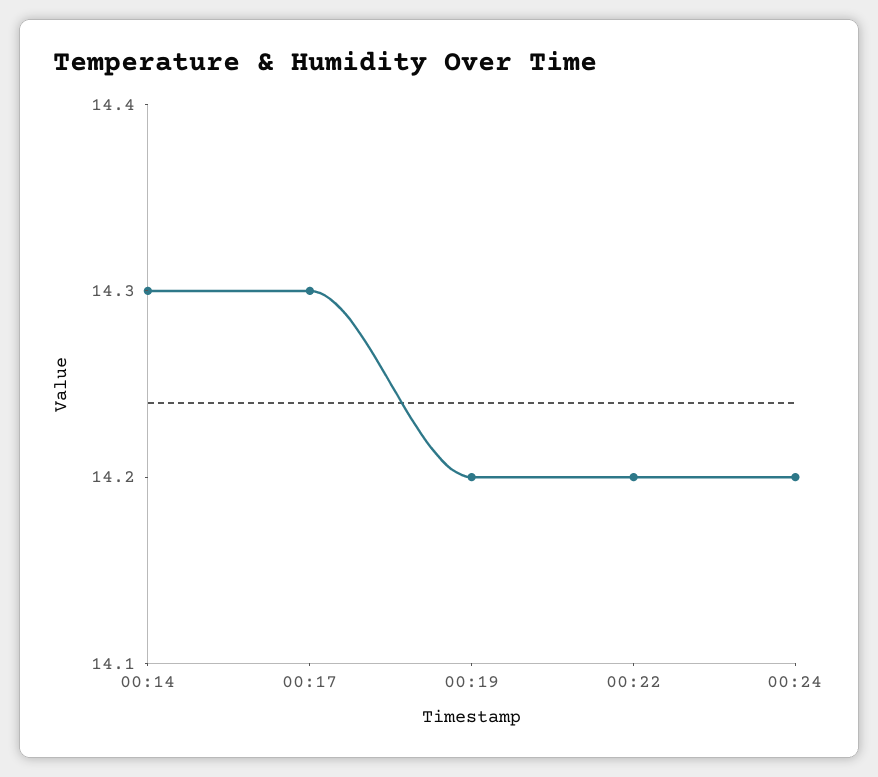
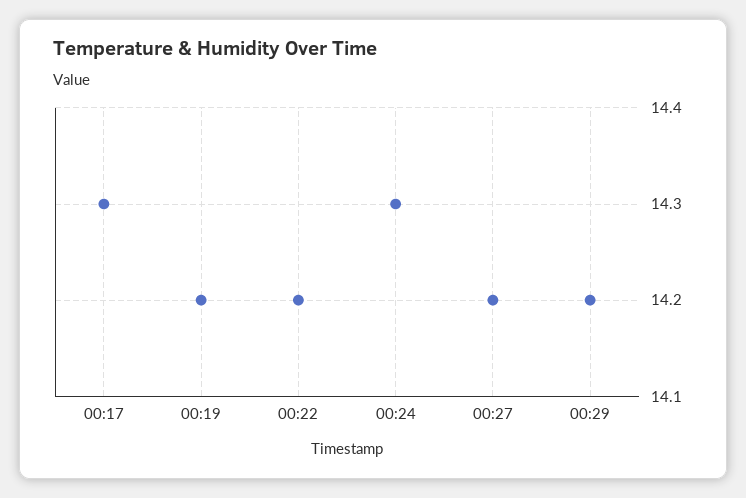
00:14: 14.3 -> none
00:24: 14.2 -> 14.3
00:27: none -> 14.2
00:29: none -> 14.2

